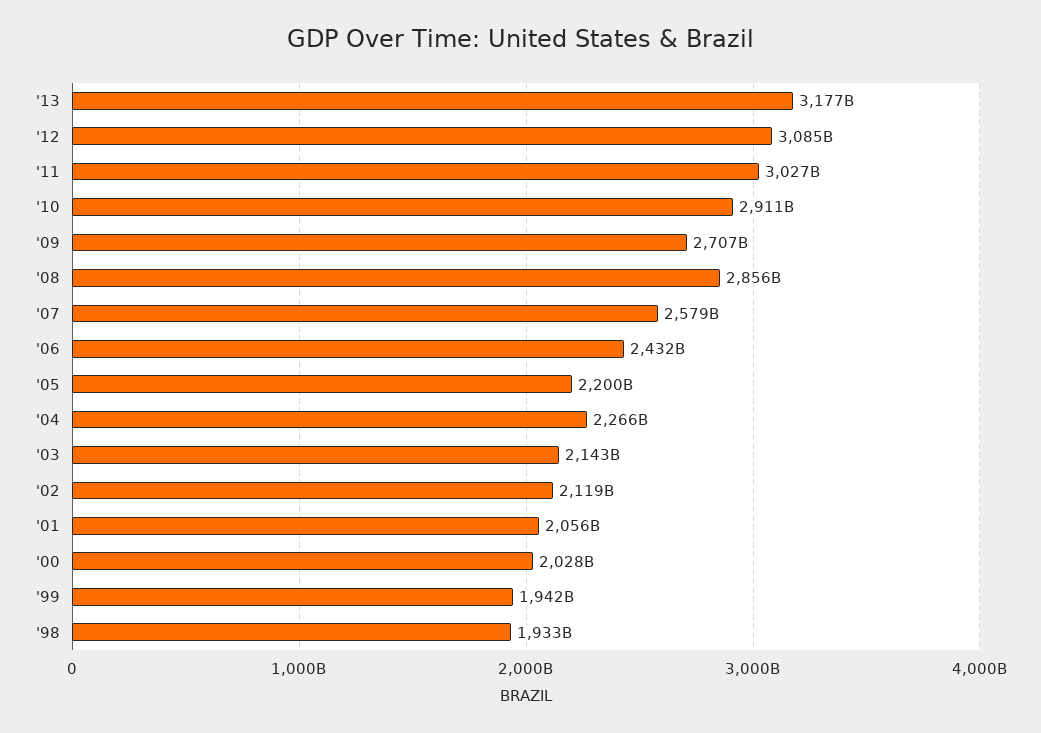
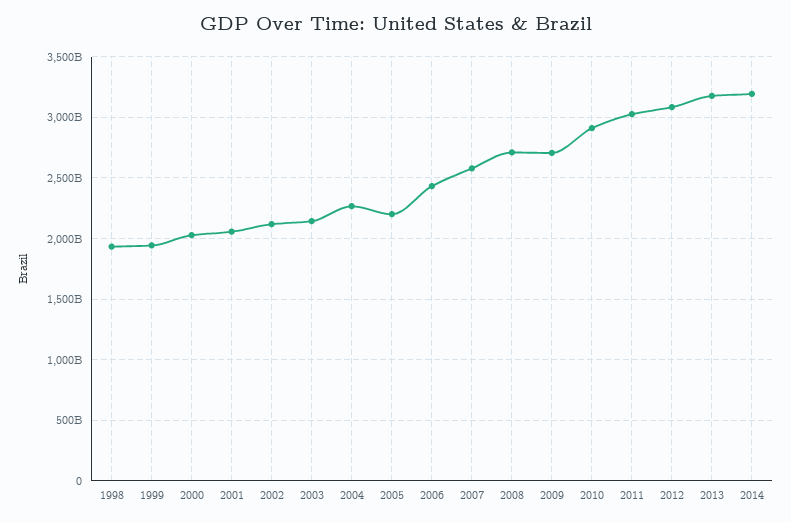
'08: 2856000000000 -> 2700000000000
2014: none -> 3200000000000

